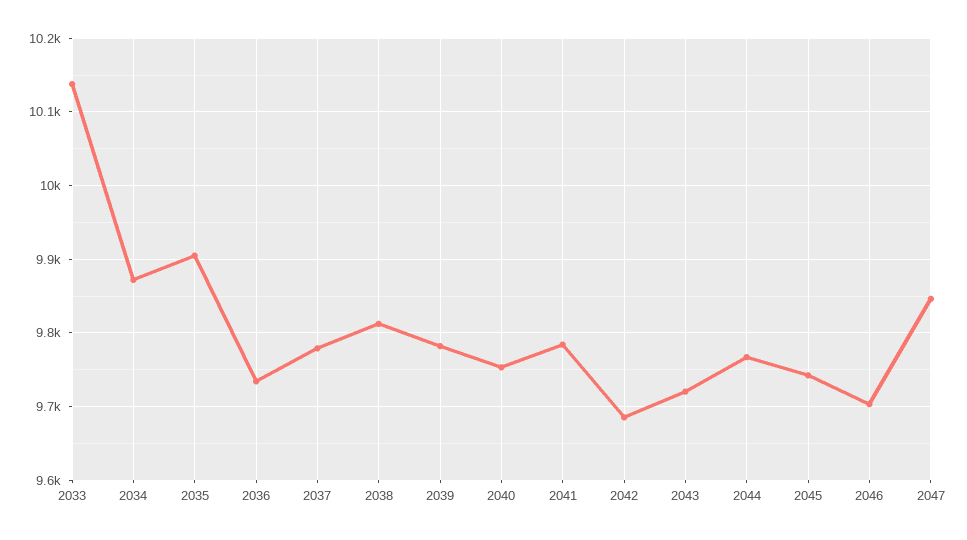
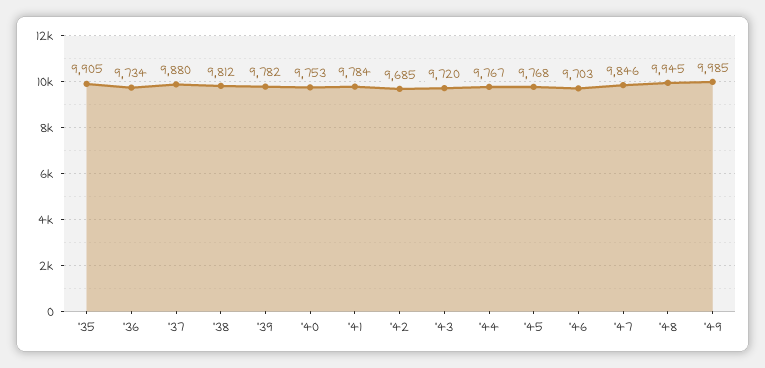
2033: 10140 -> none
2034: 9870 -> none
2037: 9780 -> 9880
2045: 9740 -> 9768
'48: none -> 9945
'49: none -> 9985

